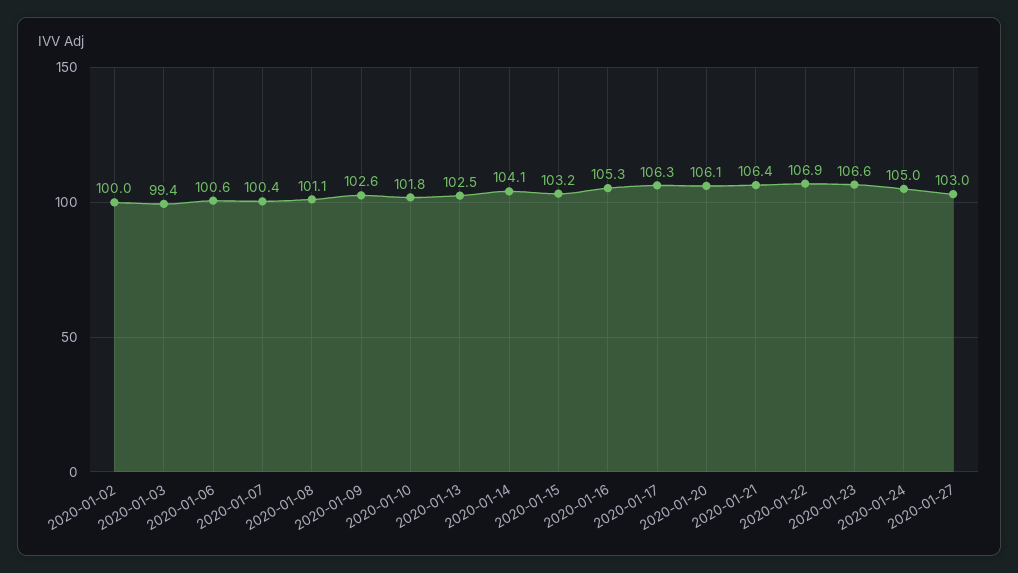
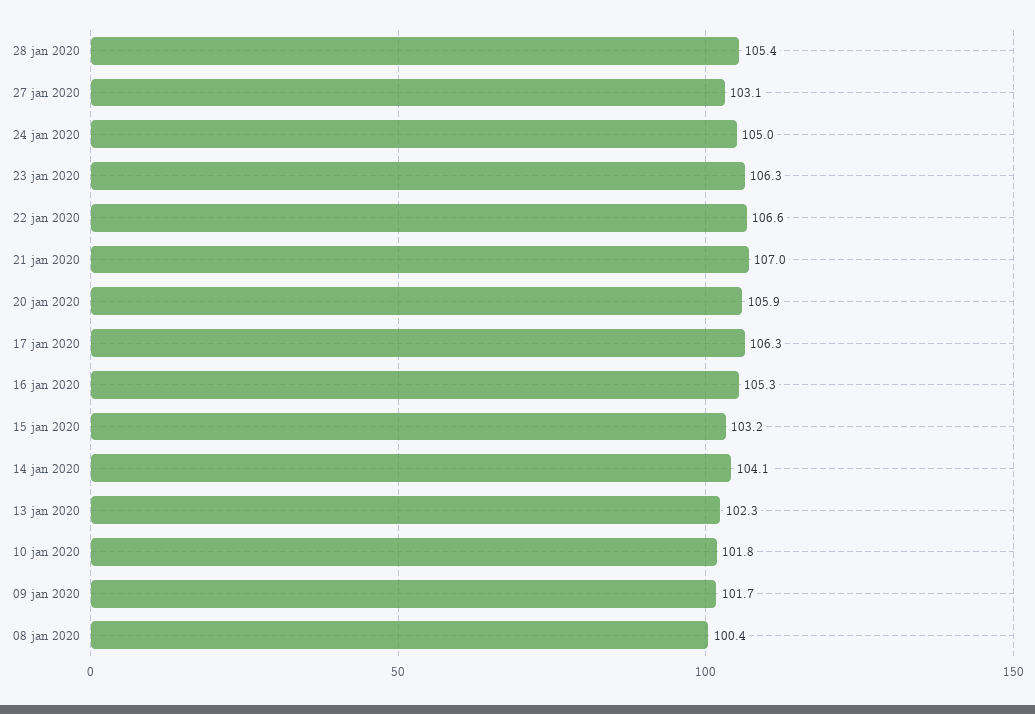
2020-01-02: 100 -> none
2020-01-03: 99.4 -> none
2020-01-06: 100.6 -> none
2020-01-07: 100.4 -> none
2020-01-08: 101.1 -> 100.4
2020-01-09: 102.6 -> 101.7
2020-01-13: 102.5 -> 102.3
2020-01-20: 106.1 -> 105.9
2020-01-21: 106.4 -> 107
2020-01-22: 106.9 -> 106.6
2020-01-23: 106.6 -> 106.3
2020-01-27: 103 -> 103.1
28 jan 2020: none -> 105.4

